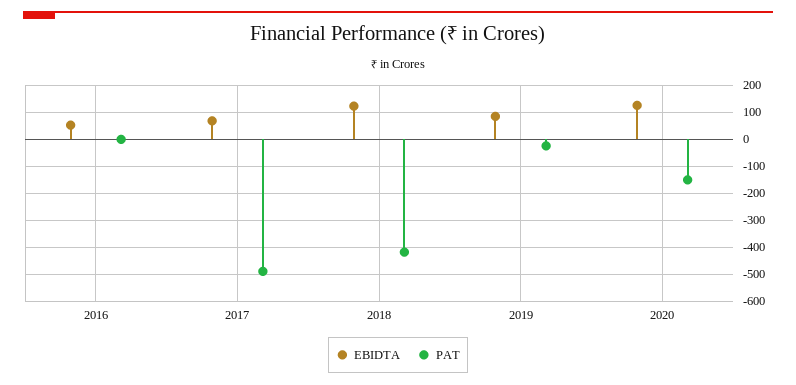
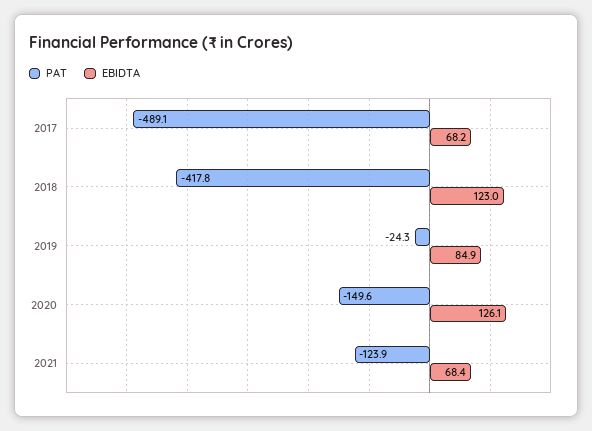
EBIDTA, 2016: 50 -> none
PAT, 2016: 0 -> none
PAT, 2021: none -> -123.9
EBIDTA, 2021: none -> 68.4

